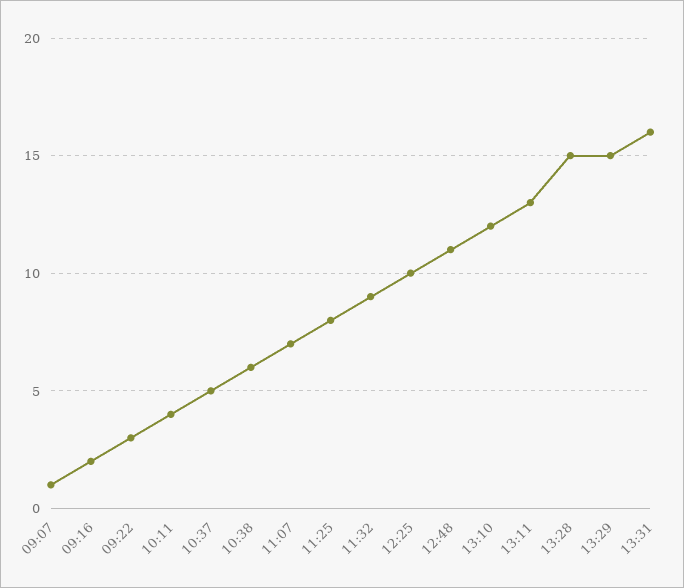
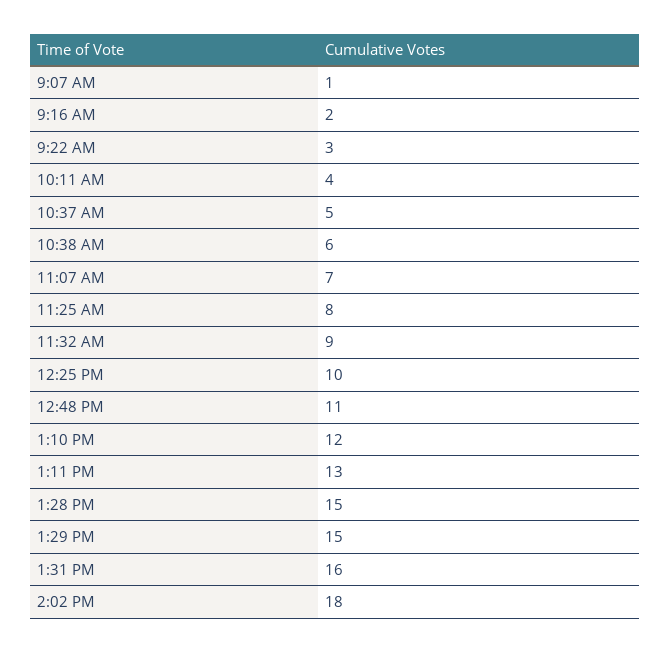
2:02 PM: none -> 18

